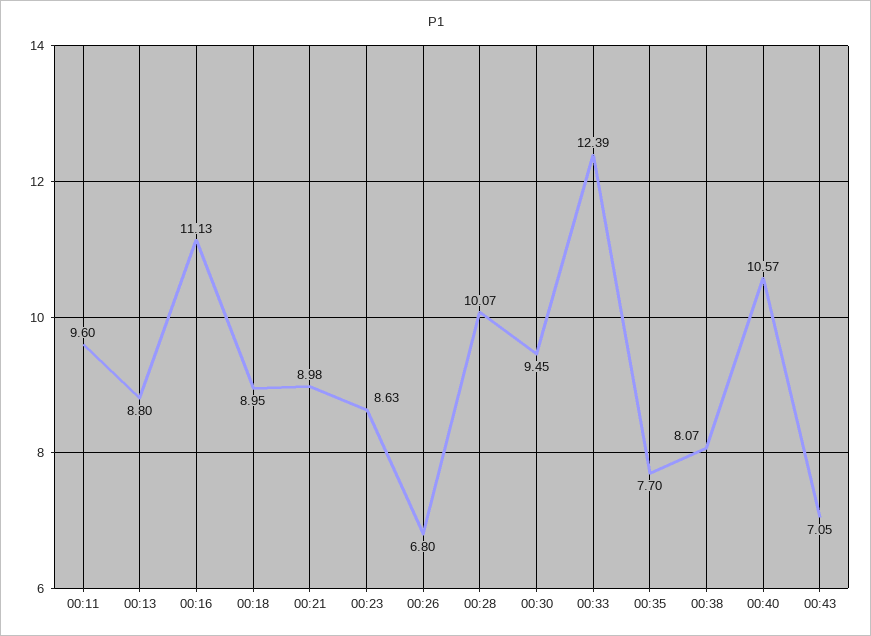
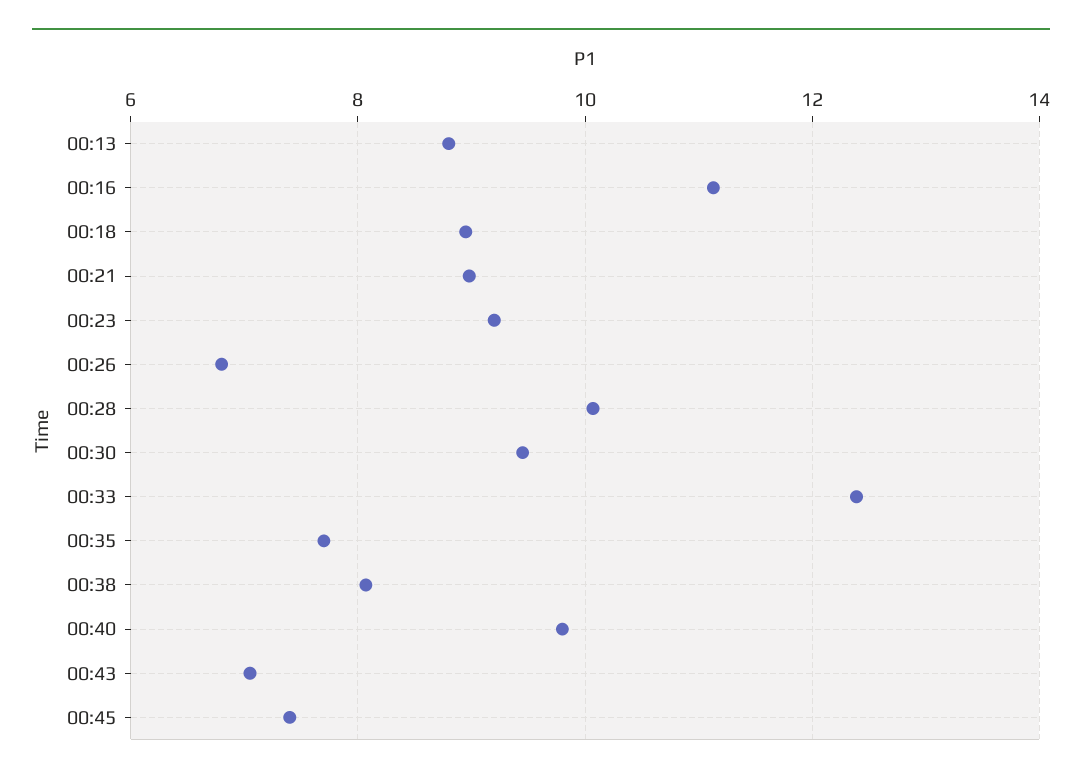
00:11: 9.6 -> none
00:23: 8.63 -> 9.2
00:40: 10.57 -> 9.8
00:45: none -> 7.4

